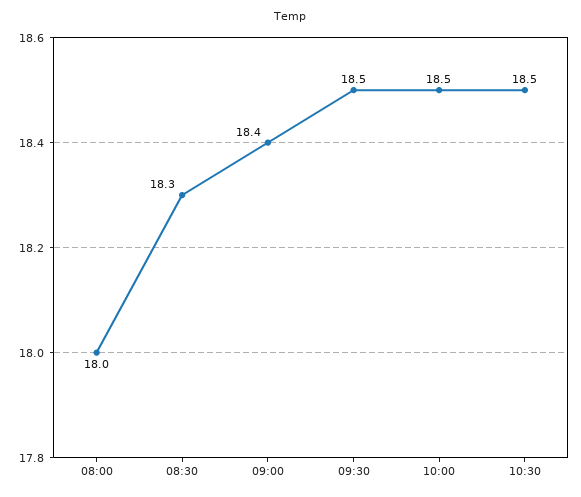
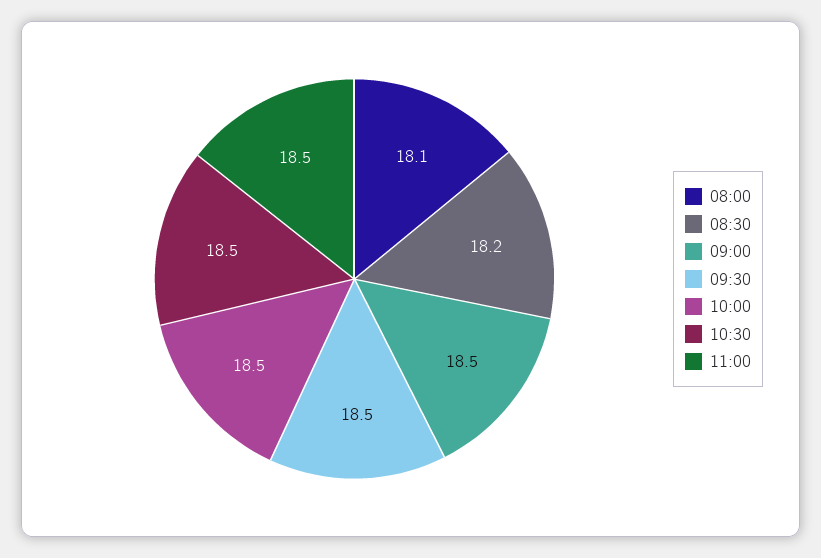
08:00: 18 -> 18.1
08:30: 18.3 -> 18.2
09:00: 18.4 -> 18.5
11:00: none -> 18.5

